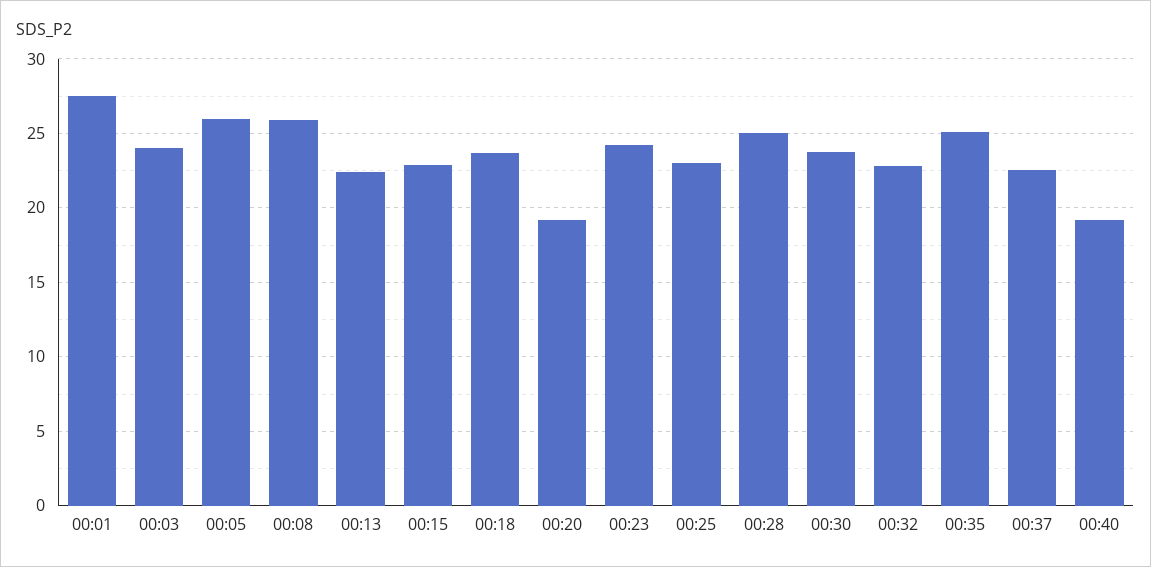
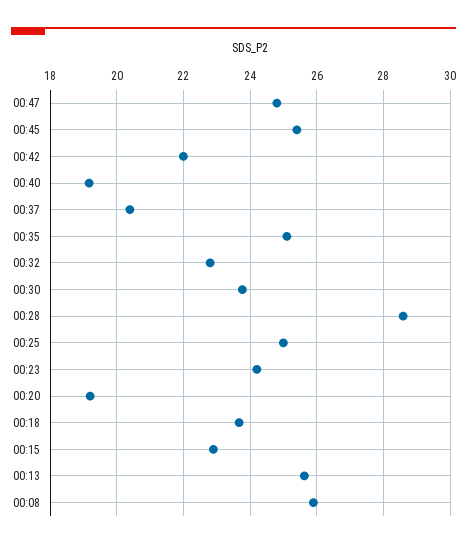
00:01: 27.5 -> none
00:03: 24 -> none
00:05: 26 -> none
00:13: 22.5 -> 25.6
00:25: 23 -> 25
00:28: 25 -> 28.6
00:37: 22.5 -> 20.4
00:47: none -> 24.8
00:45: none -> 25.4
00:42: none -> 22

